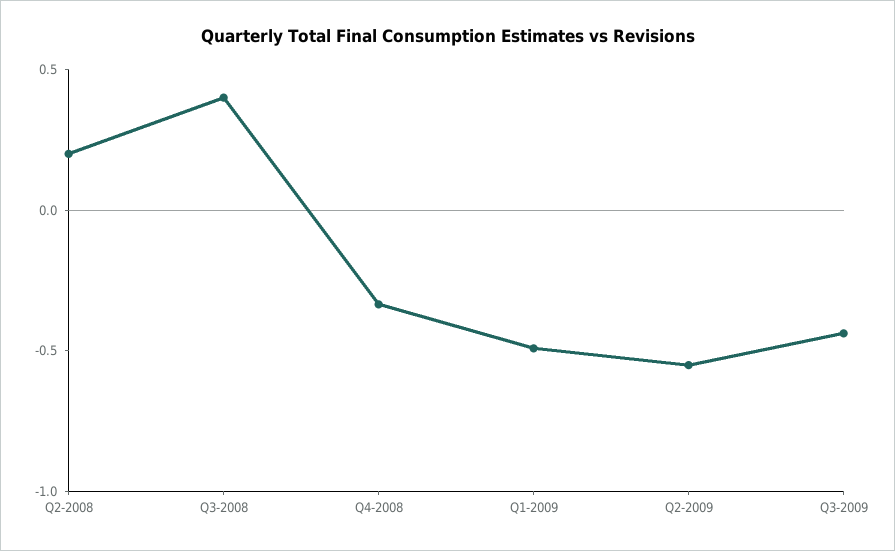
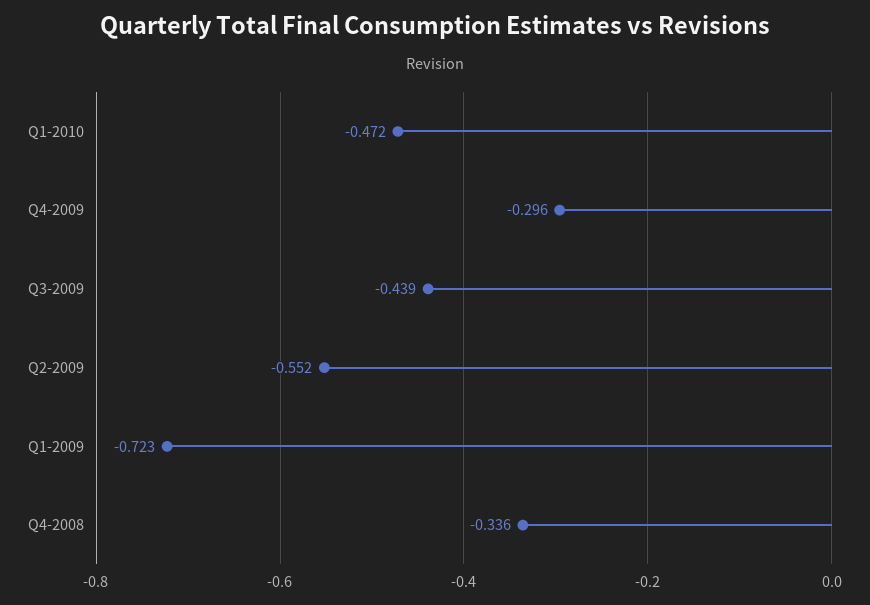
Q2-2008: 0.2 -> none
Q3-2008: 0.4 -> none
Q1-2009: -0.5 -> -0.723
Q1-2010: none -> -0.472
Q4-2009: none -> -0.296

